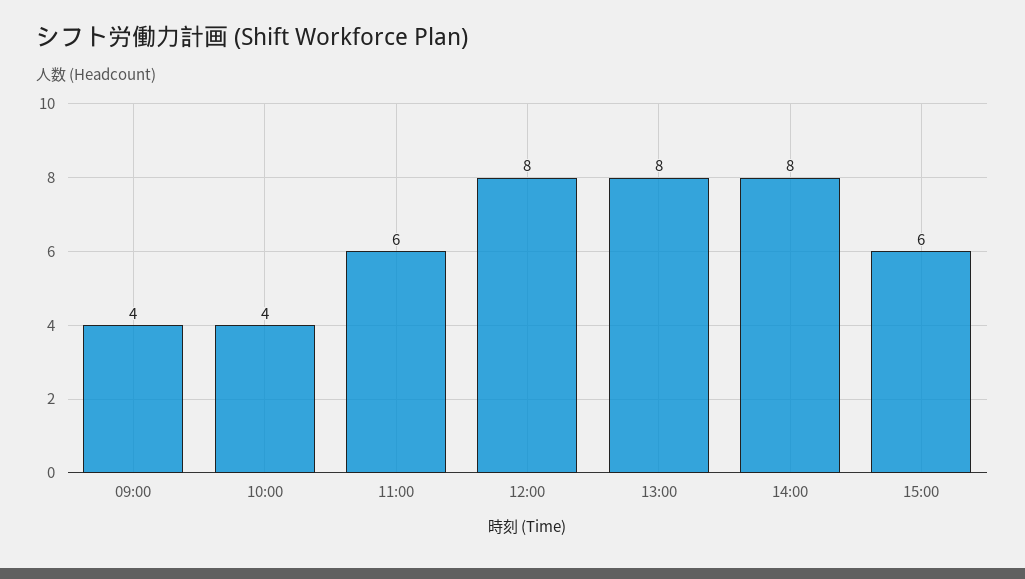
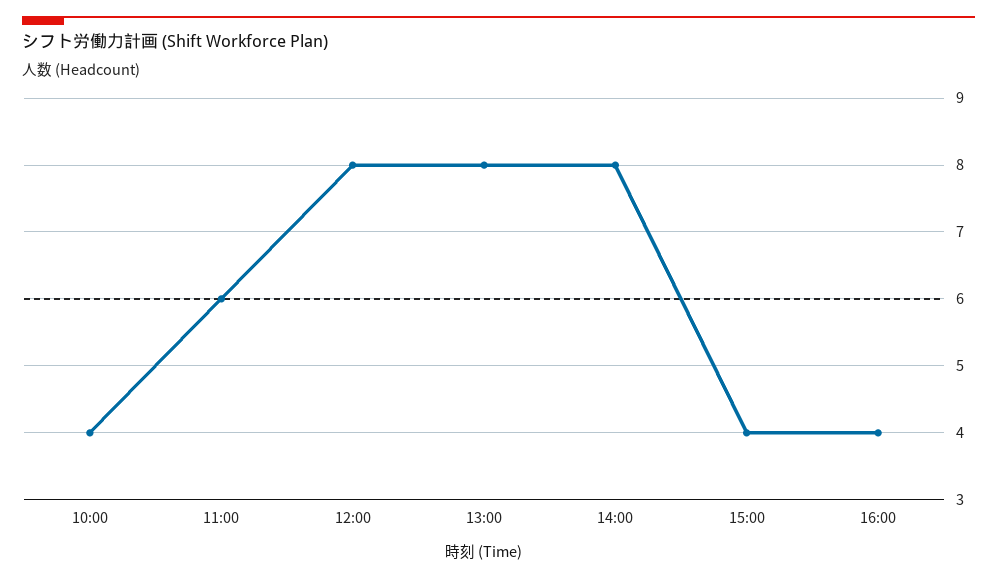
09:00: 4 -> none
15:00: 6 -> 4
16:00: none -> 4

